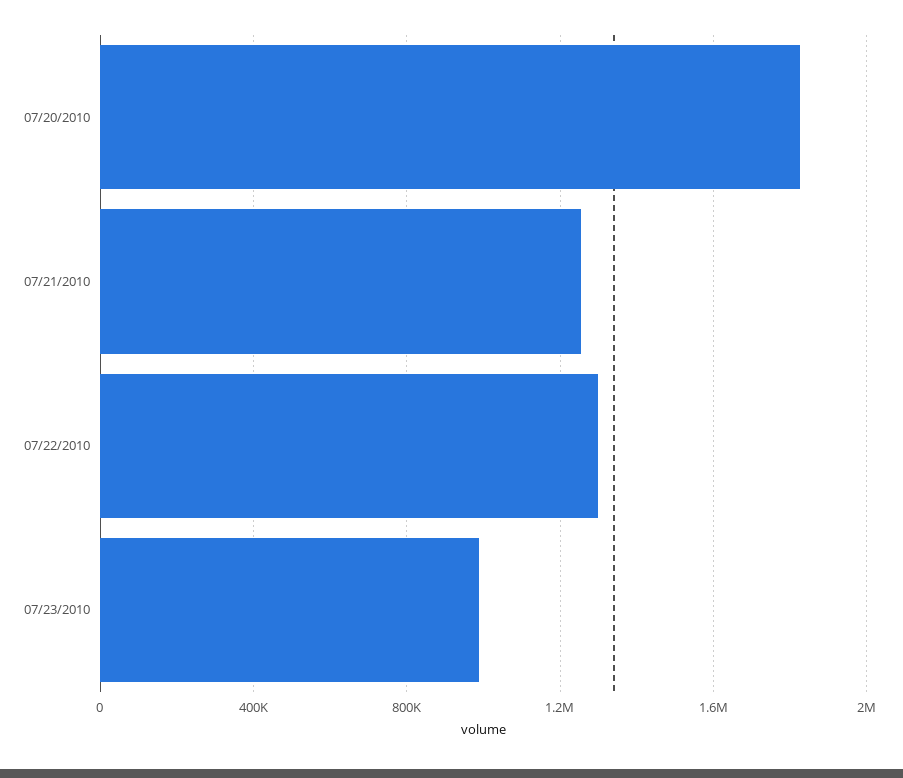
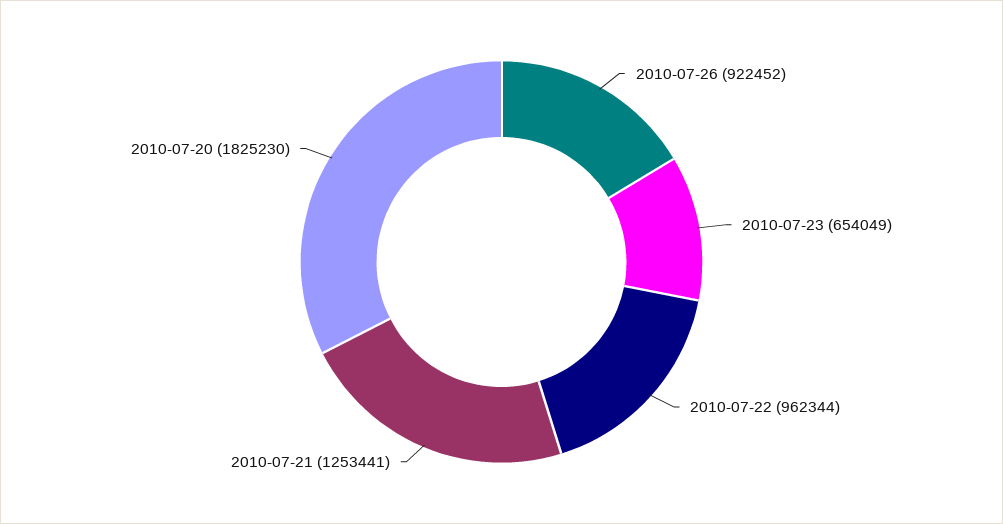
07/22/2010: 1300000 -> 962344
07/23/2010: 1000000 -> 654049
2010-07-26: none -> 922452

